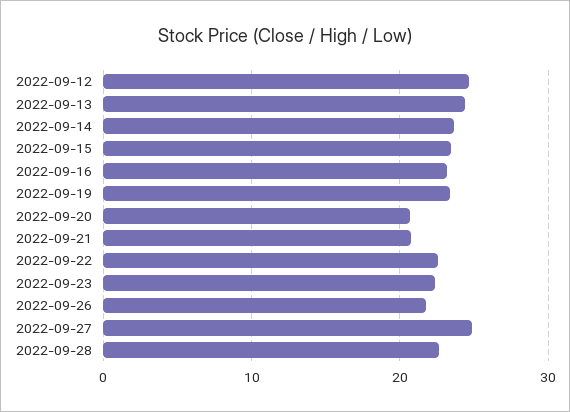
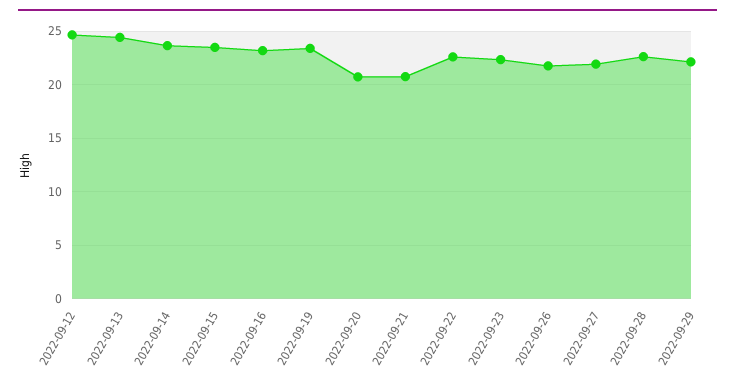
2022-09-27: 25 -> 22
2022-09-29: none -> 22

